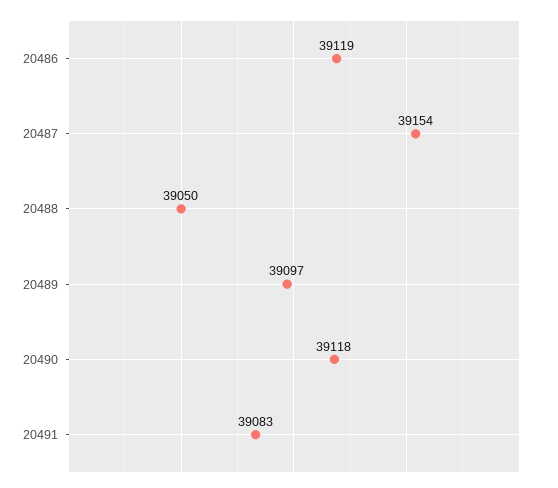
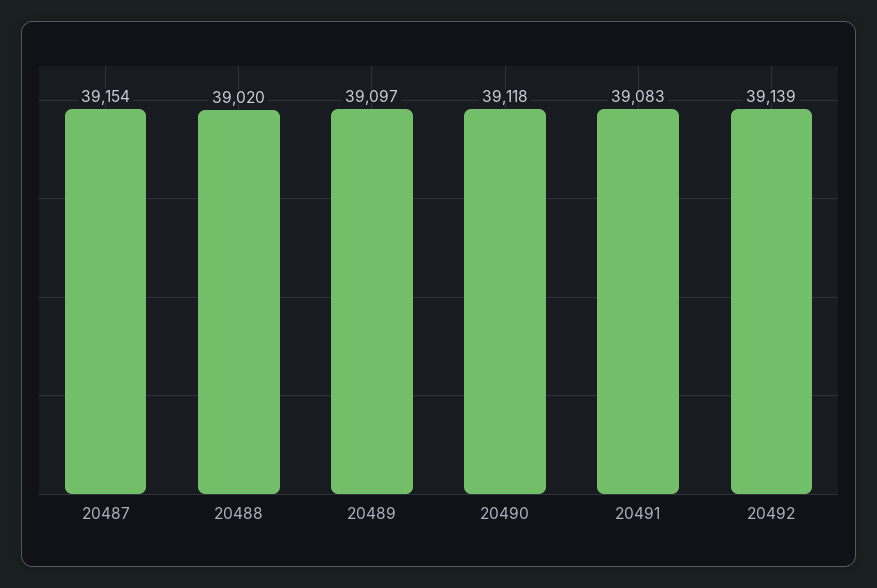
20486: 39119 -> none
20488: 39050 -> 39020
20492: none -> 39139

